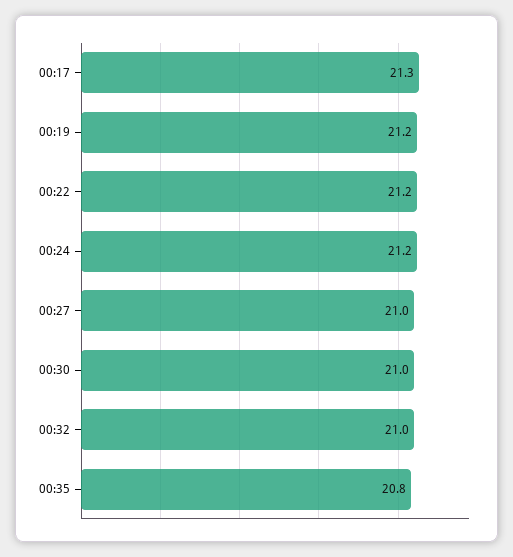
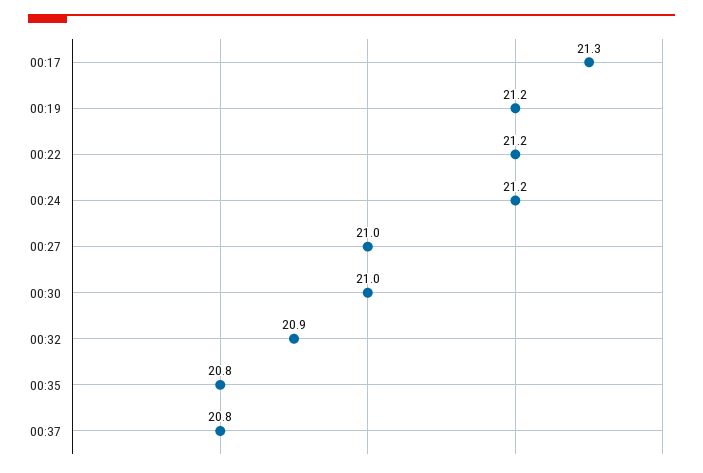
00:32: 21 -> 20.9
00:37: none -> 20.8

